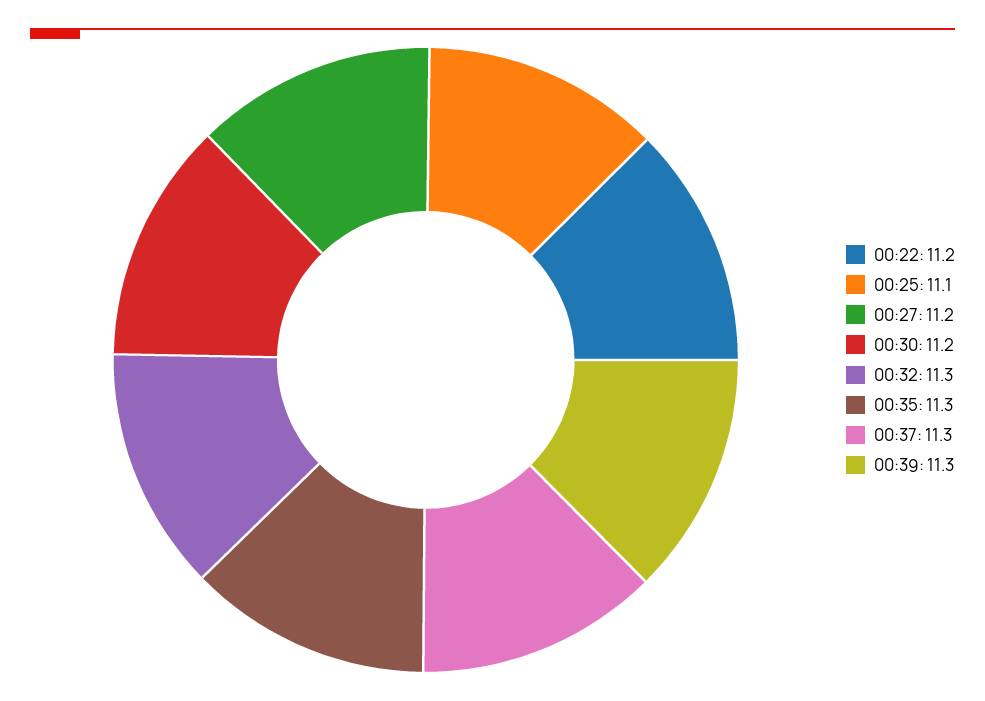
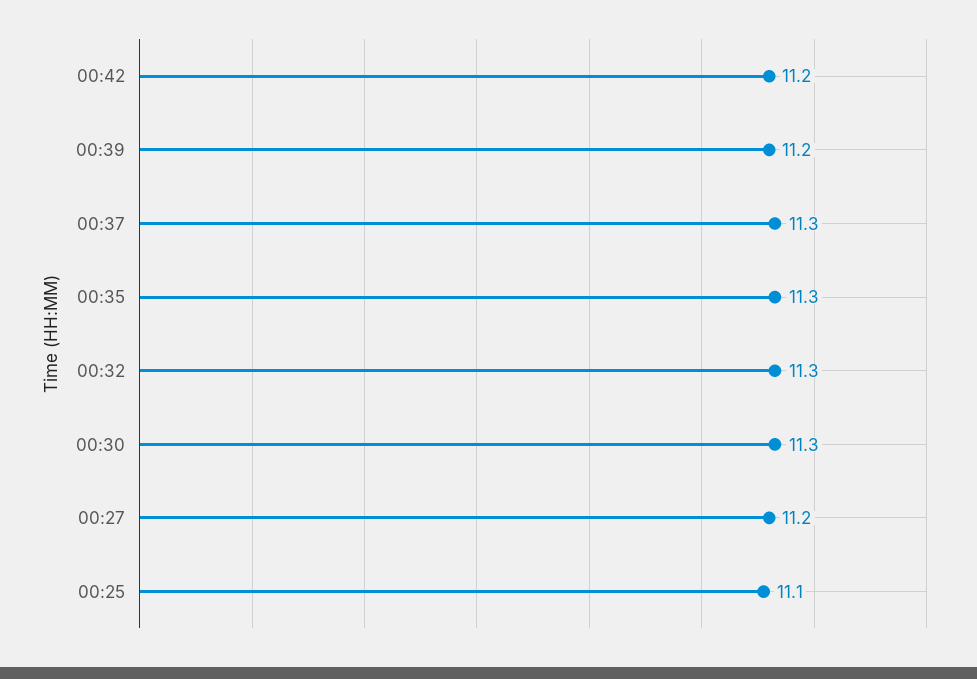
00:22: 11.2 -> none
00:30: 11.2 -> 11.3
00:39: 11.3 -> 11.2
00:42: none -> 11.2

